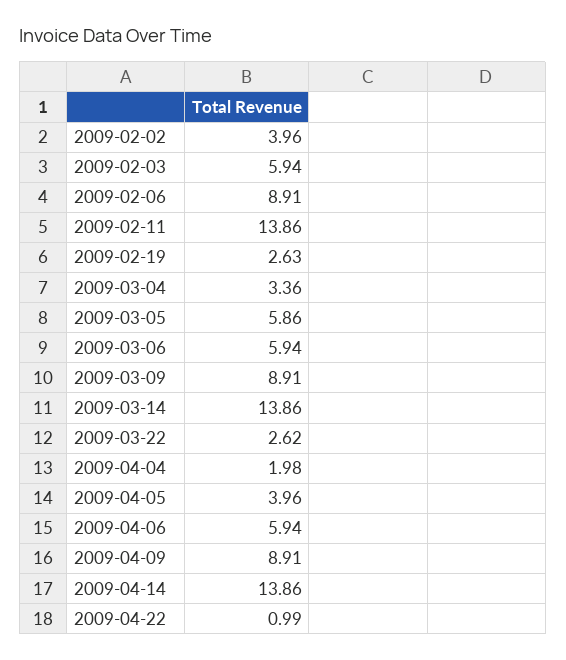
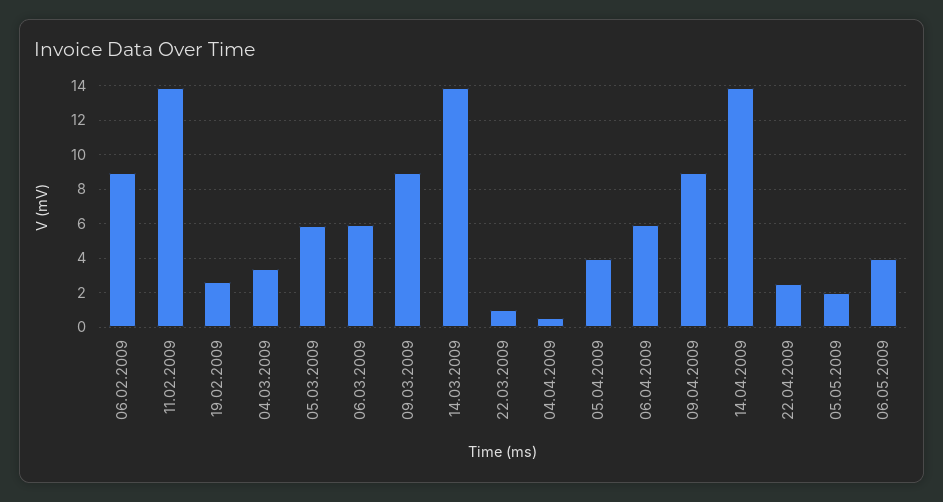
2009-02-02: 3.96 -> none
2009-02-03: 5.94 -> none
2009-03-22: 2.62 -> 1
2009-04-04: 1.98 -> 0.5
2009-04-22: 0.99 -> 2.5
05.05.2009: none -> 2
06.05.2009: none -> 4

